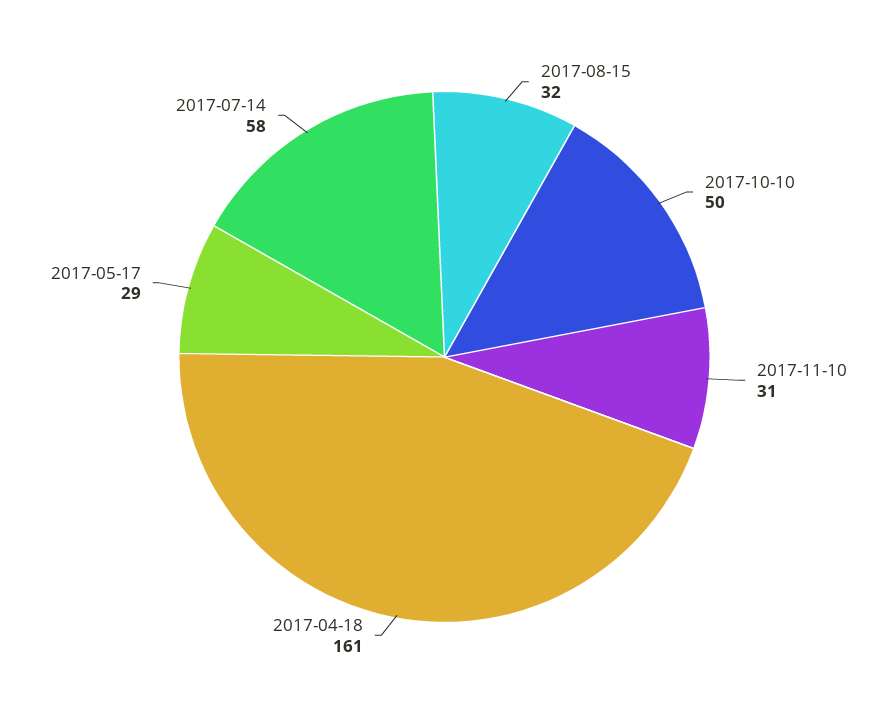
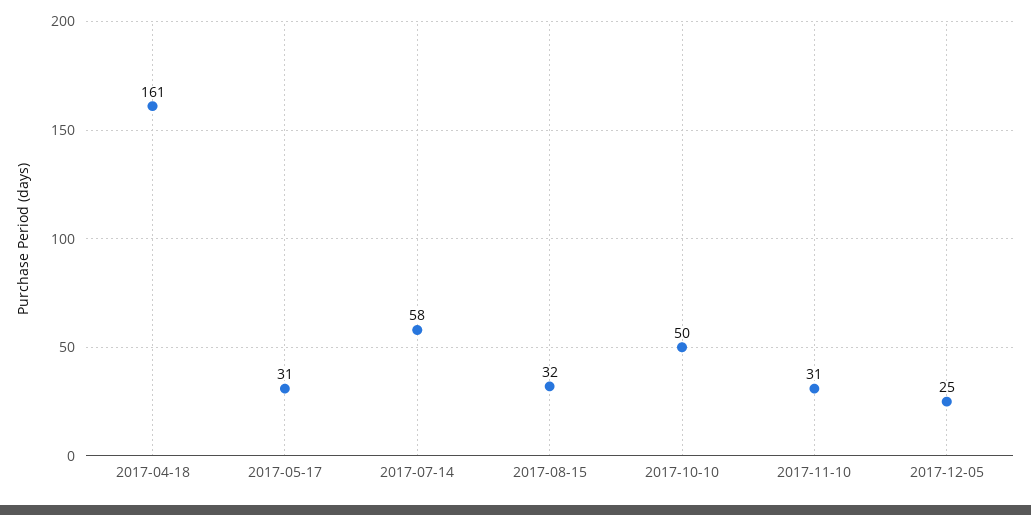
2017-05-17: 29 -> 31
2017-12-05: none -> 25

